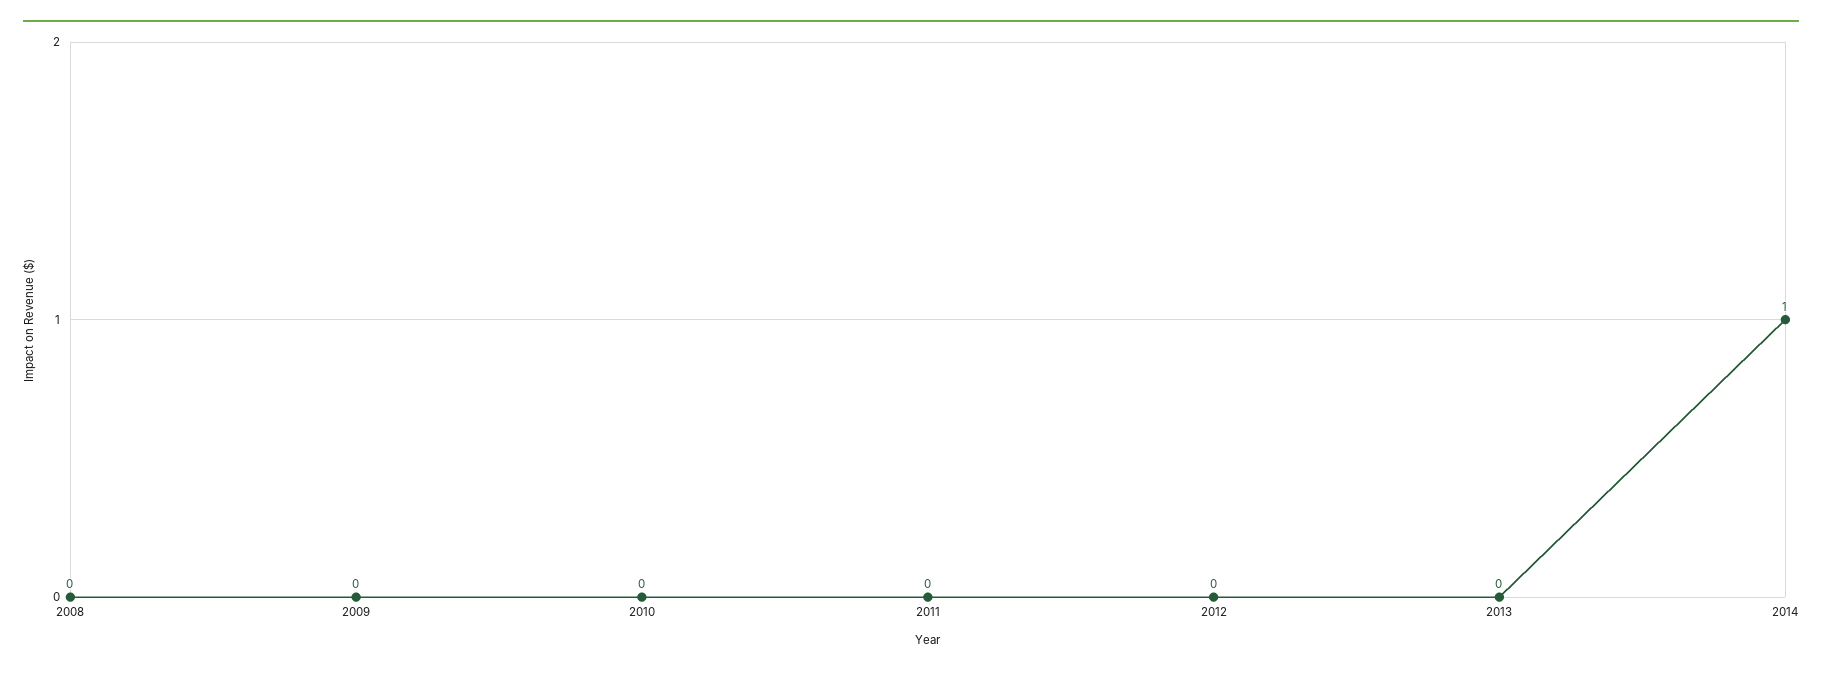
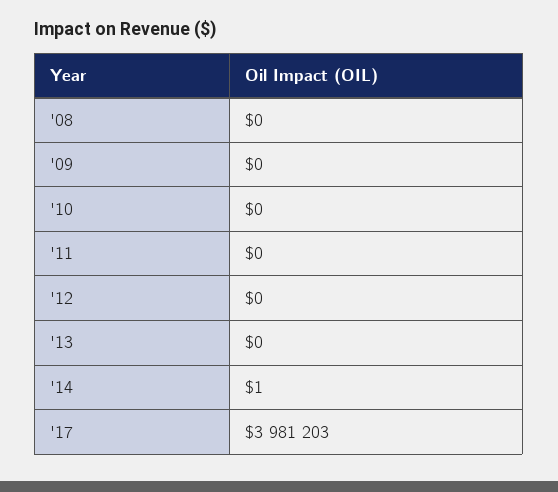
'17: none -> 3981203

